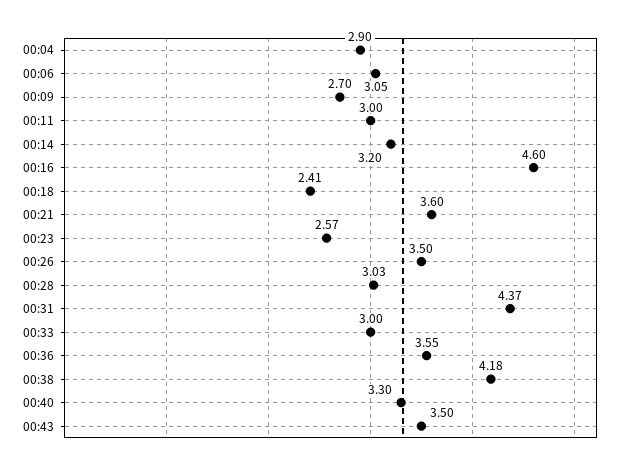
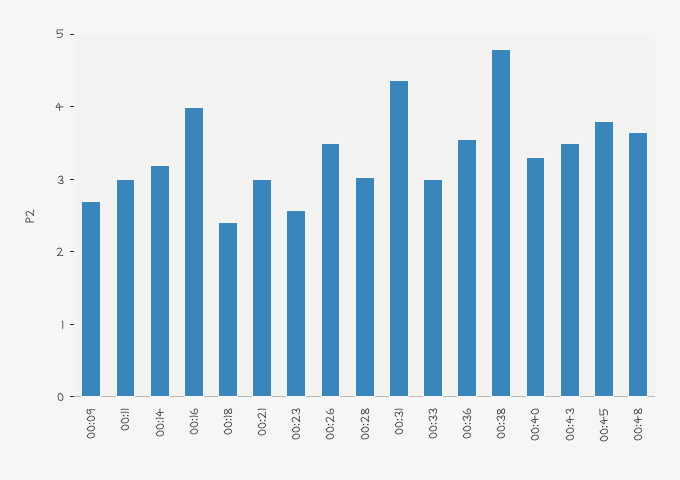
00:04: 2.9 -> none
00:06: 3.05 -> none
00:16: 4.6 -> 4
00:21: 3.6 -> 3
00:38: 4.18 -> 4.8
00:45: none -> 3.8
00:48: none -> 3.6

